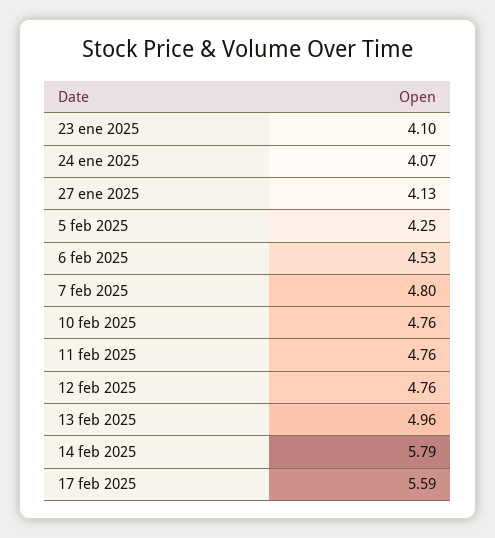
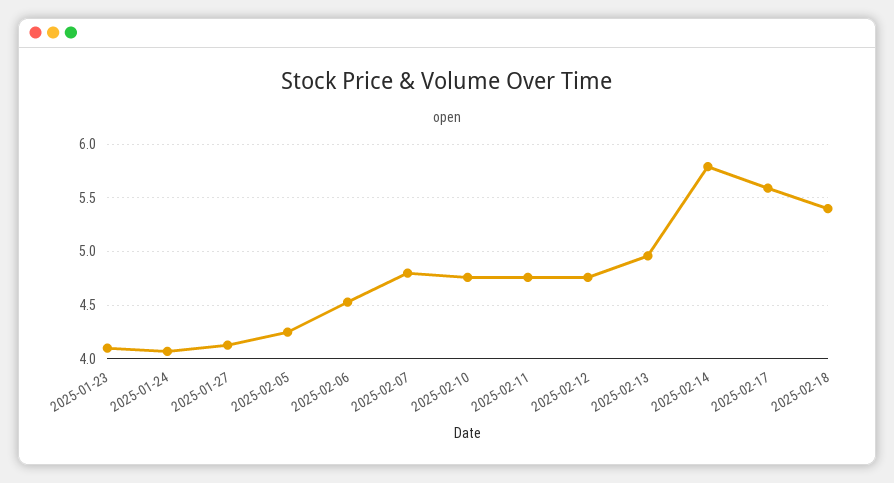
2025-02-18: none -> 5.4

